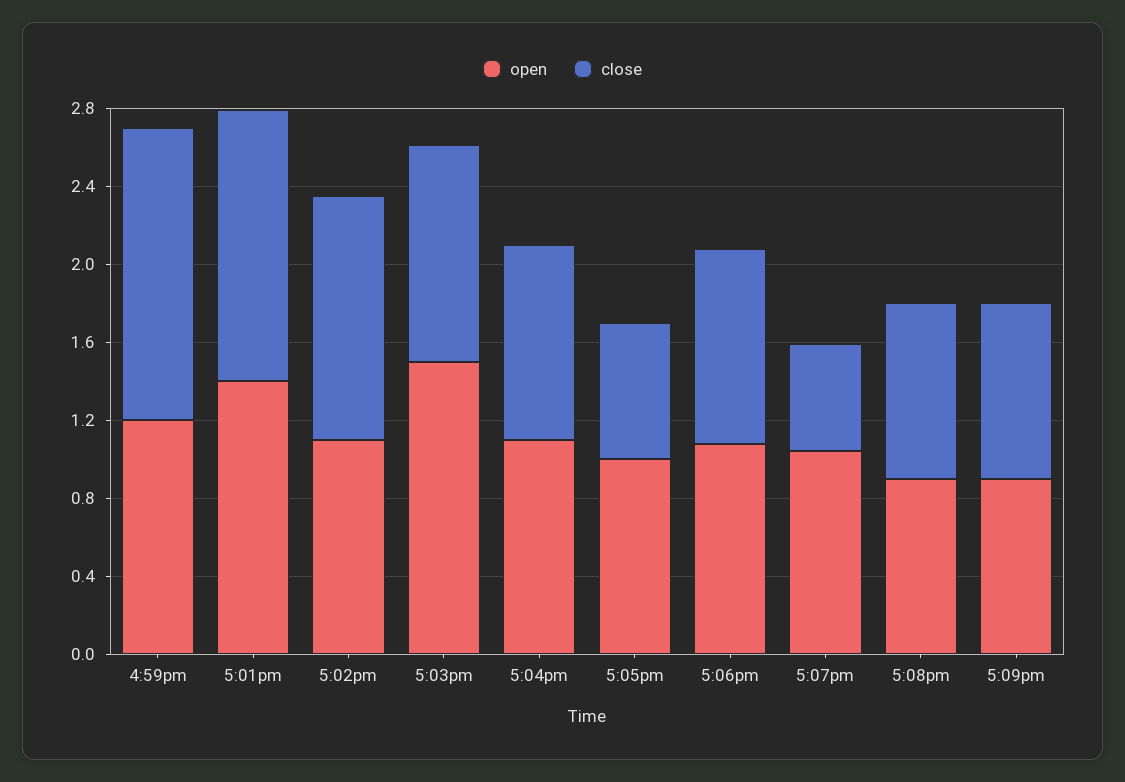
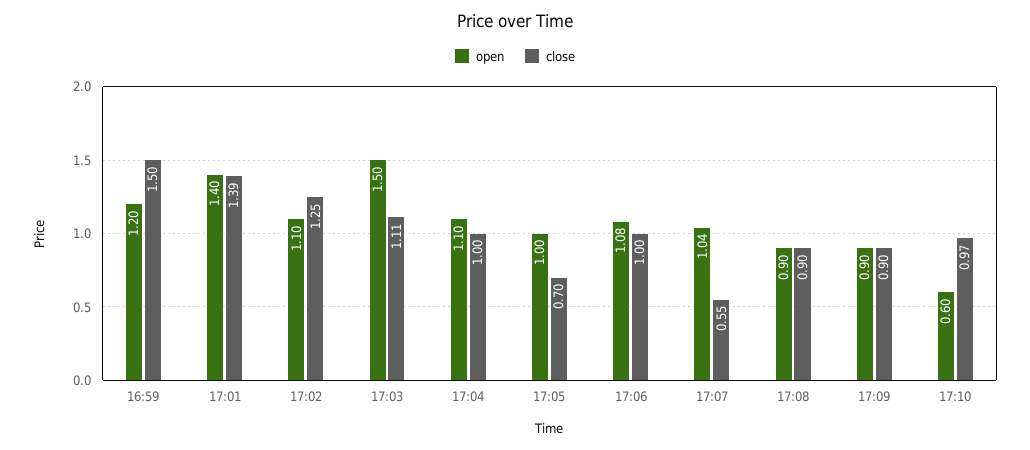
open, 17:10: none -> 0.6
close, 17:10: none -> 0.97

